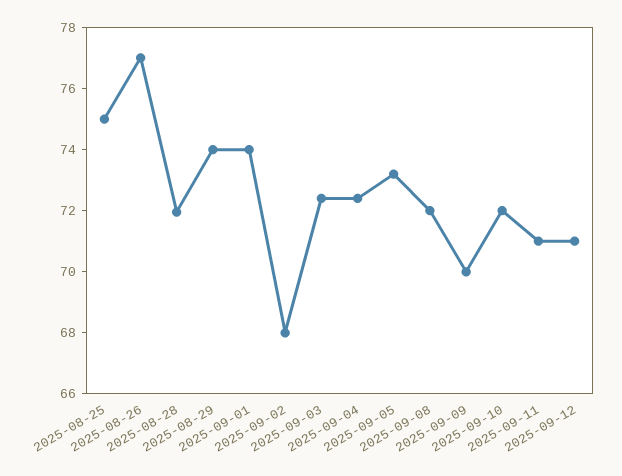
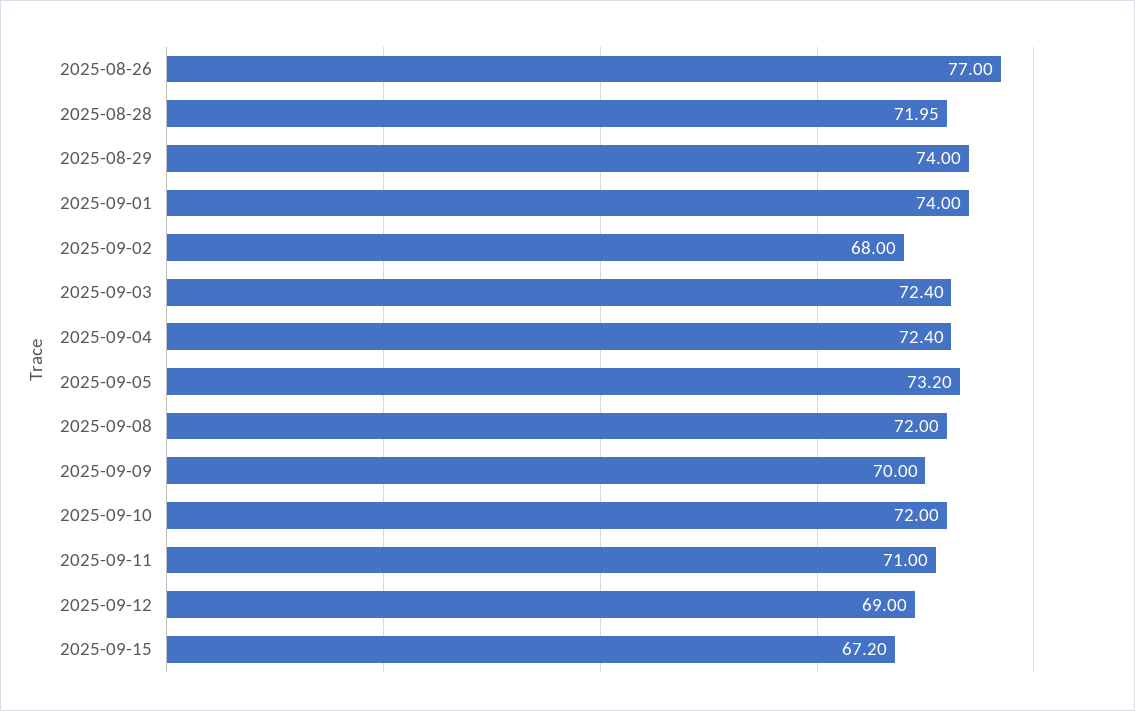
2025-08-25: 75 -> none
2025-09-12: 71 -> 69
2025-09-15: none -> 67.2

